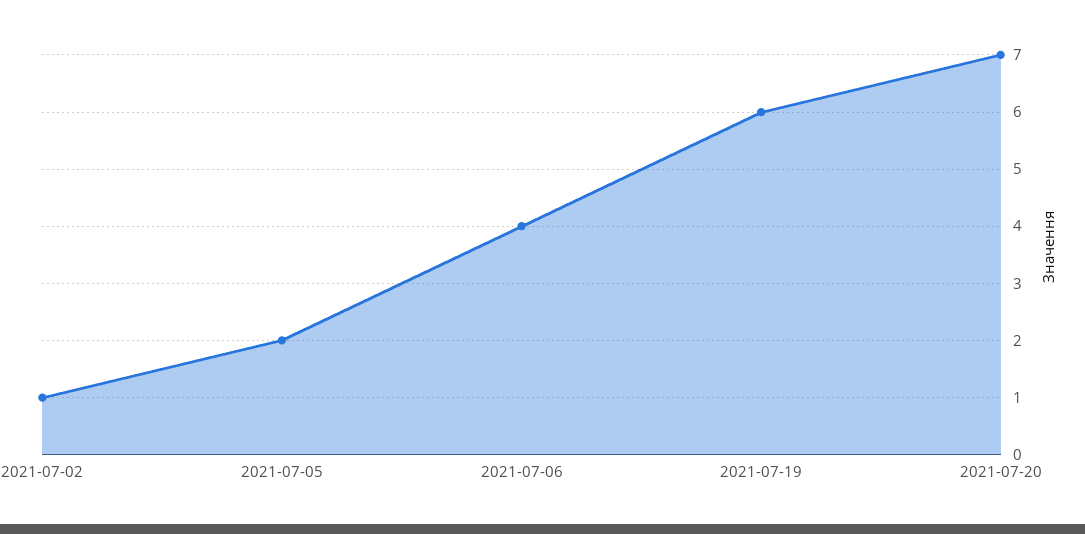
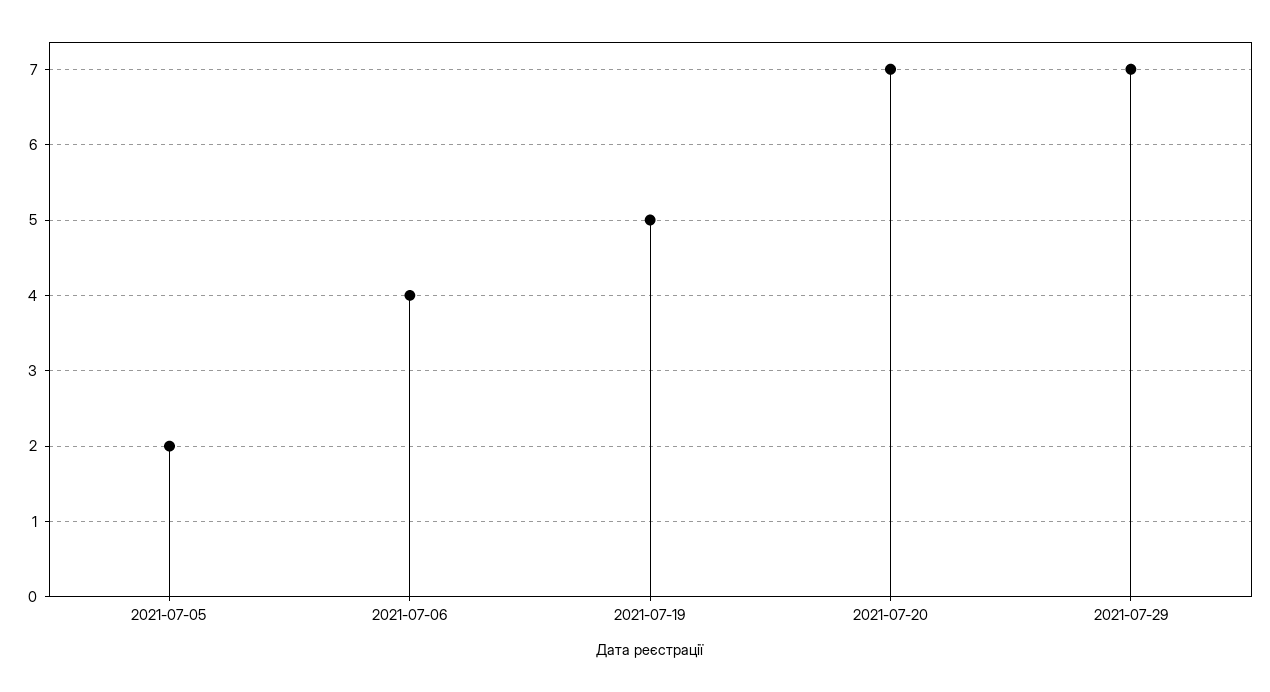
2021-07-02: 1 -> none
2021-07-19: 6 -> 5
2021-07-29: none -> 7

